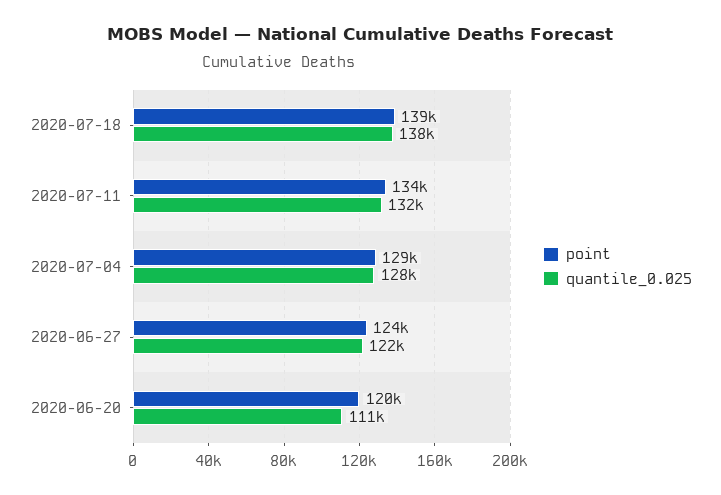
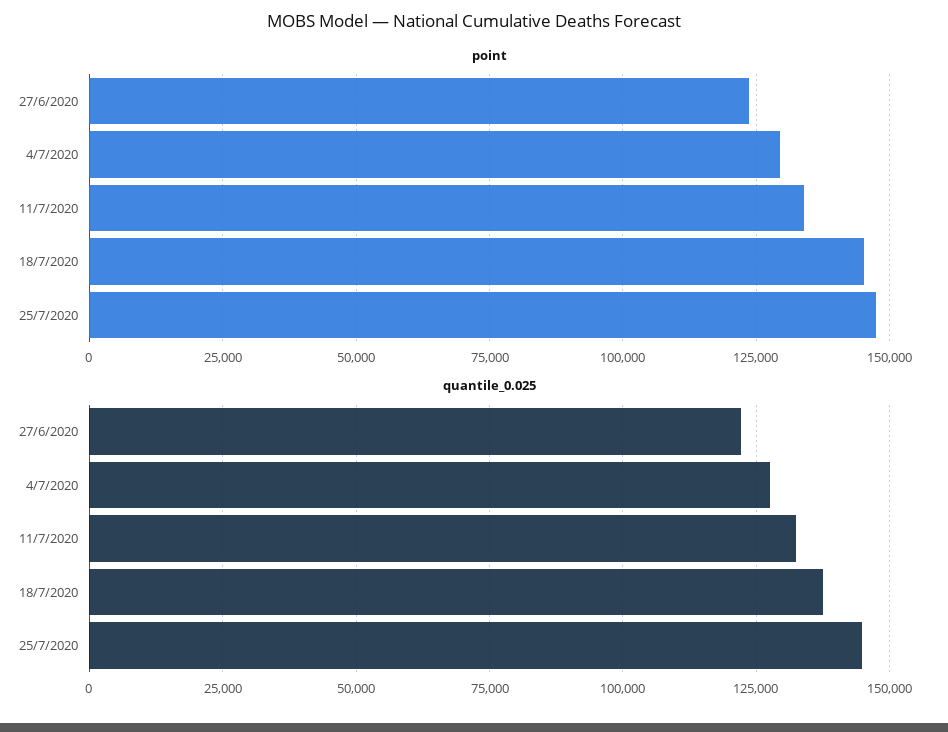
point, 2020-07-18: 139000 -> 145000
point, 2020-06-20: 120000 -> none
quantile_0.025, 2020-06-20: 111000 -> none
point, 25/7/2020: none -> 147500
quantile_0.025, 25/7/2020: none -> 145000

